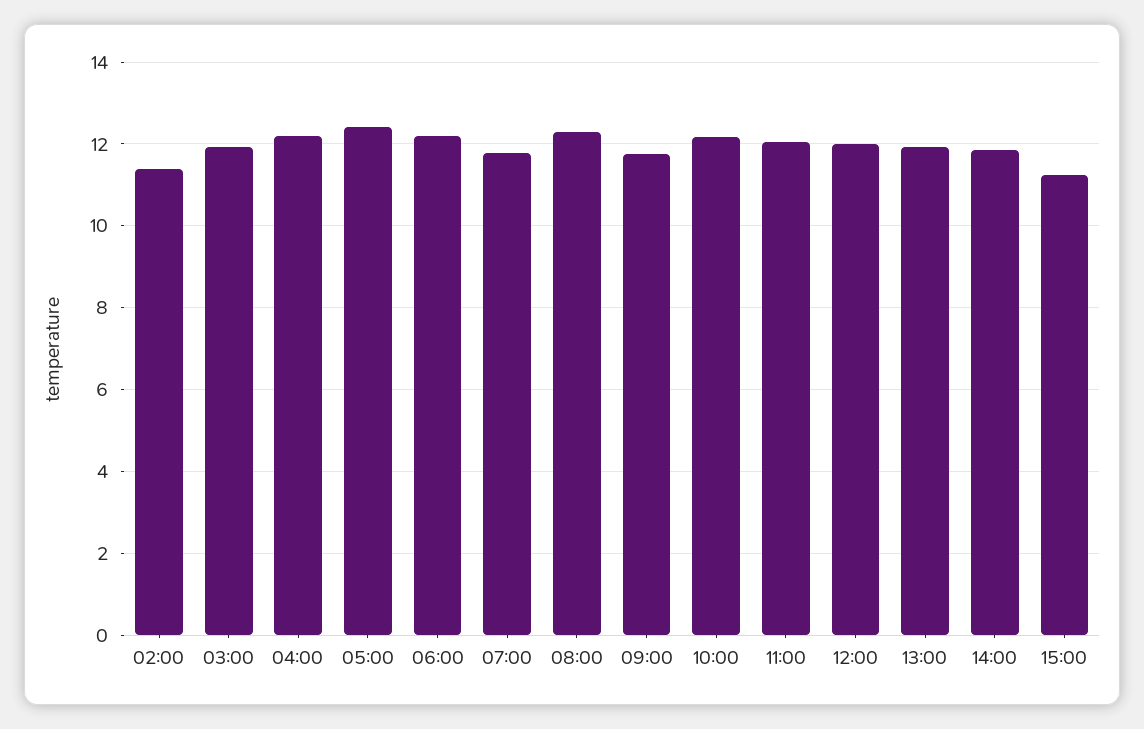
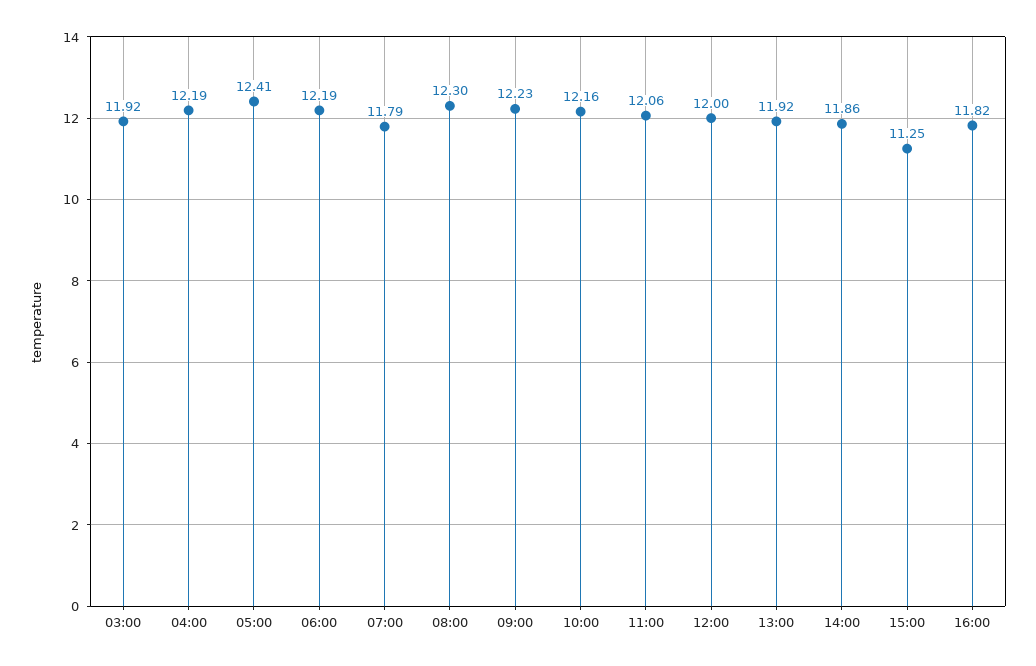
02:00: 11.4 -> none
09:00: 11.8 -> 12.23
16:00: none -> 11.82

